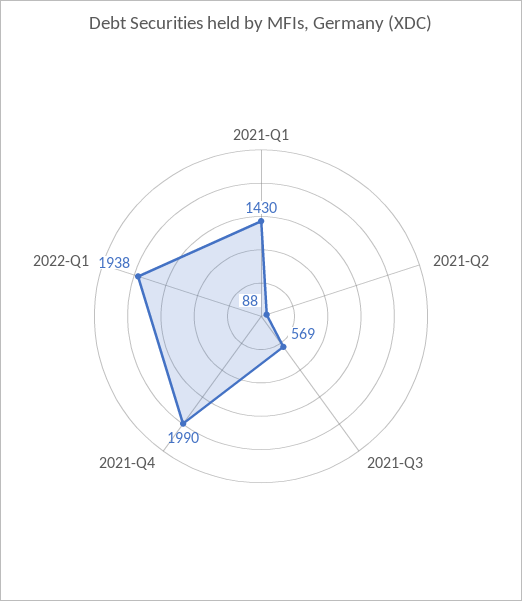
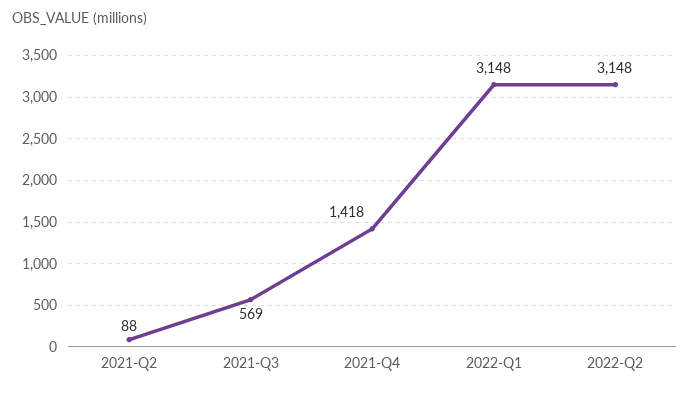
2021-Q1: 1430 -> none
2021-Q4: 1990 -> 1418
2022-Q1: 1938 -> 3148
2022-Q2: none -> 3148

